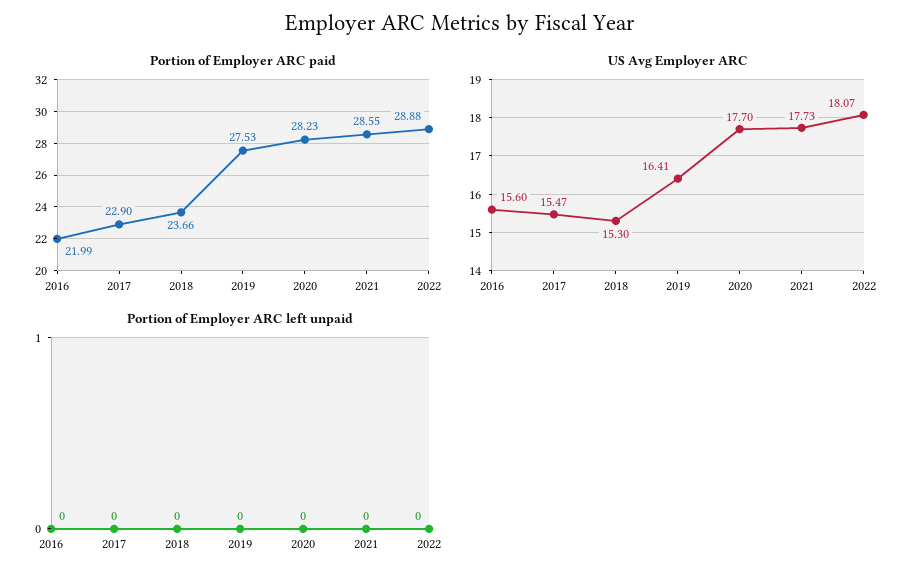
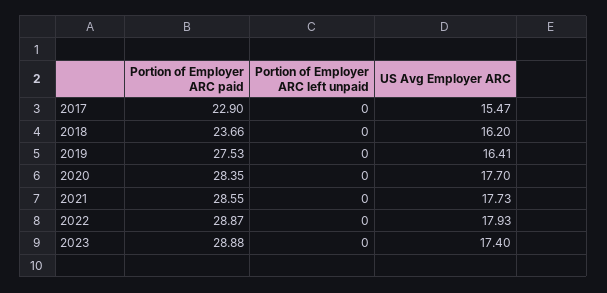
Portion of Employer ARC paid, 2016: 21.99 -> none
Portion of Employer ARC paid, 2020: 28.23 -> 28.35
Portion of Employer ARC paid, 2022: 28.88 -> 28.87
US Avg Employer ARC, 2016: 15.6 -> none
US Avg Employer ARC, 2018: 15.3 -> 16.2
US Avg Employer ARC, 2022: 18.07 -> 17.93
Portion of Employer ARC left unpaid, 2016: 0 -> none
Portion of Employer ARC paid, 2023: none -> 28.88
Portion of Employer ARC left unpaid, 2023: none -> 0
US Avg Employer ARC, 2023: none -> 17.4

